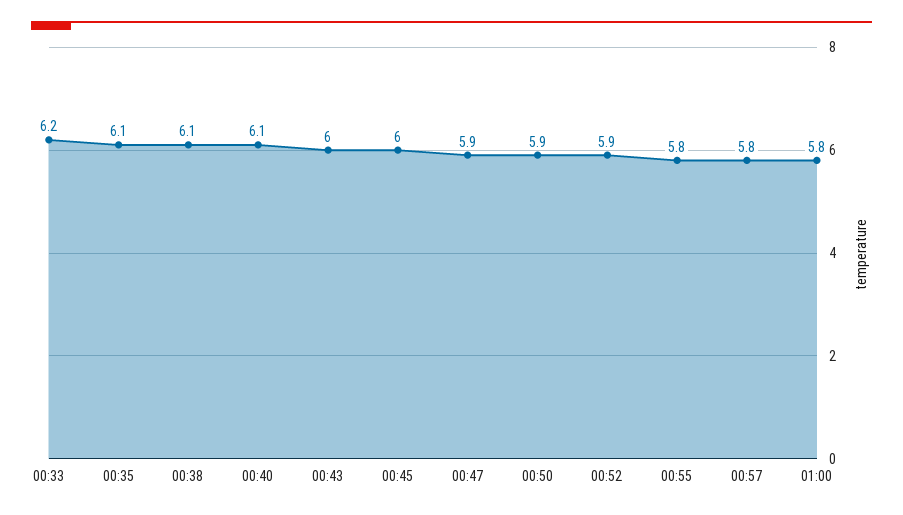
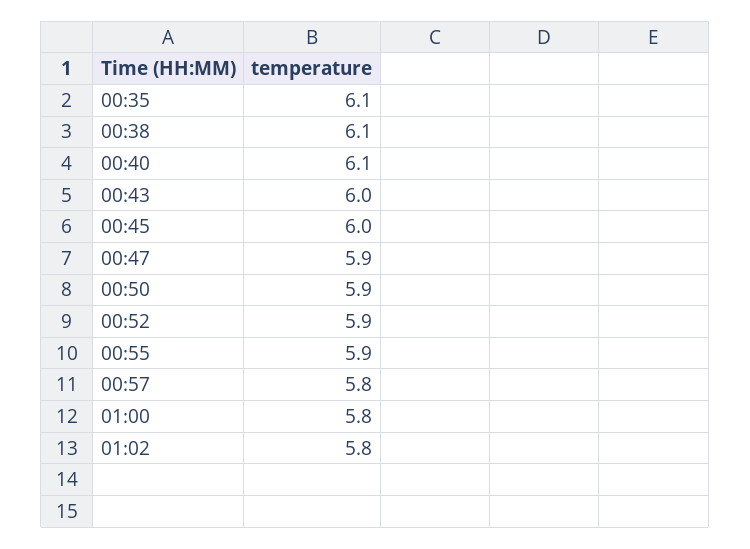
00:33: 6.2 -> none
00:55: 5.8 -> 5.9
01:02: none -> 5.8

